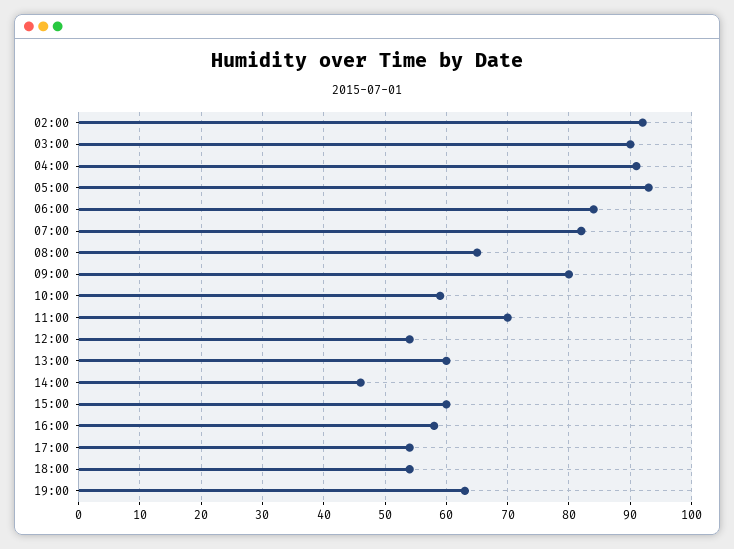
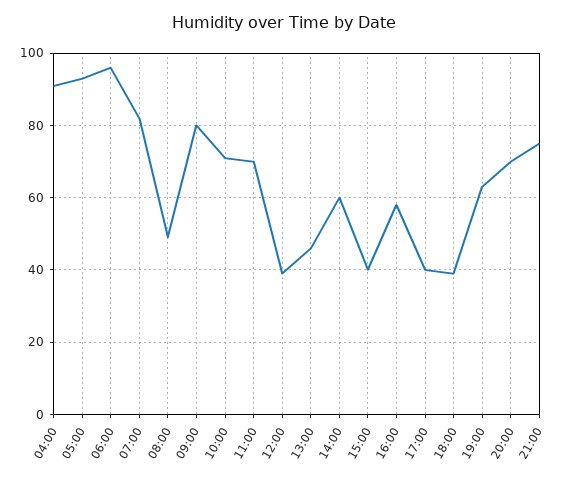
02:00: 92 -> none
03:00: 90 -> none
06:00: 84 -> 95
08:00: 65 -> 50
10:00: 59 -> 70
12:00: 54 -> 40
13:00: 60 -> 45
14:00: 46 -> 60
15:00: 60 -> 40
17:00: 54 -> 40
18:00: 54 -> 40
20:00: none -> 70
21:00: none -> 75

